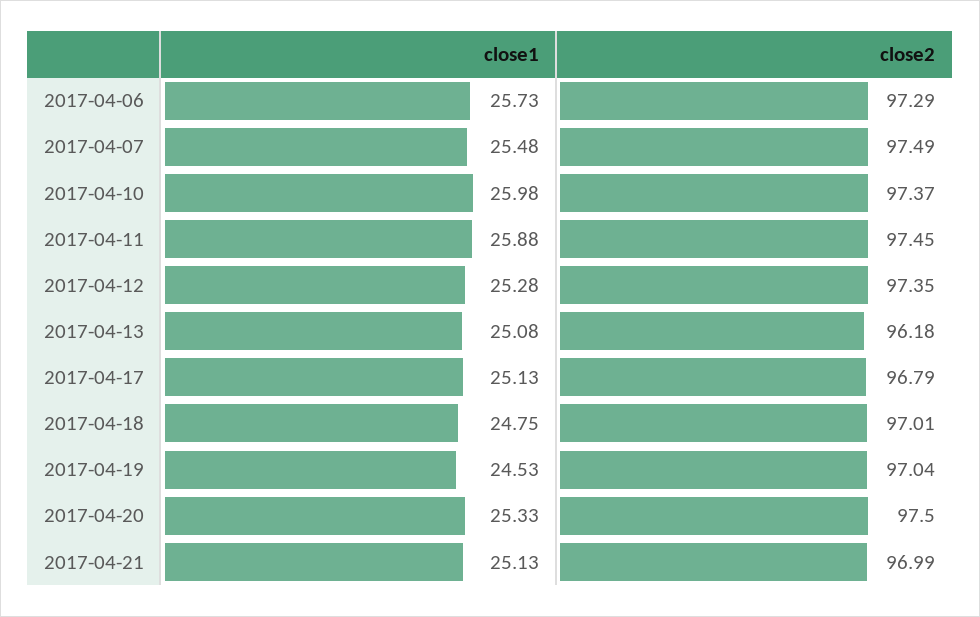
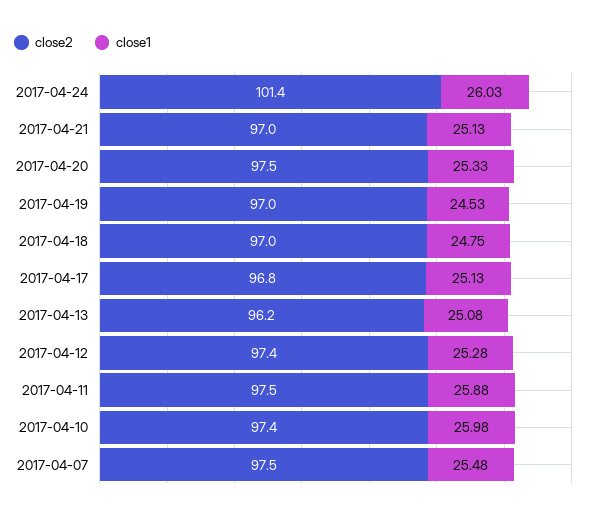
close1, 2017-04-06: 25.73 -> none
close2, 2017-04-06: 97.29 -> none
close2, 2017-04-24: none -> 101.4
close1, 2017-04-24: none -> 26.03

